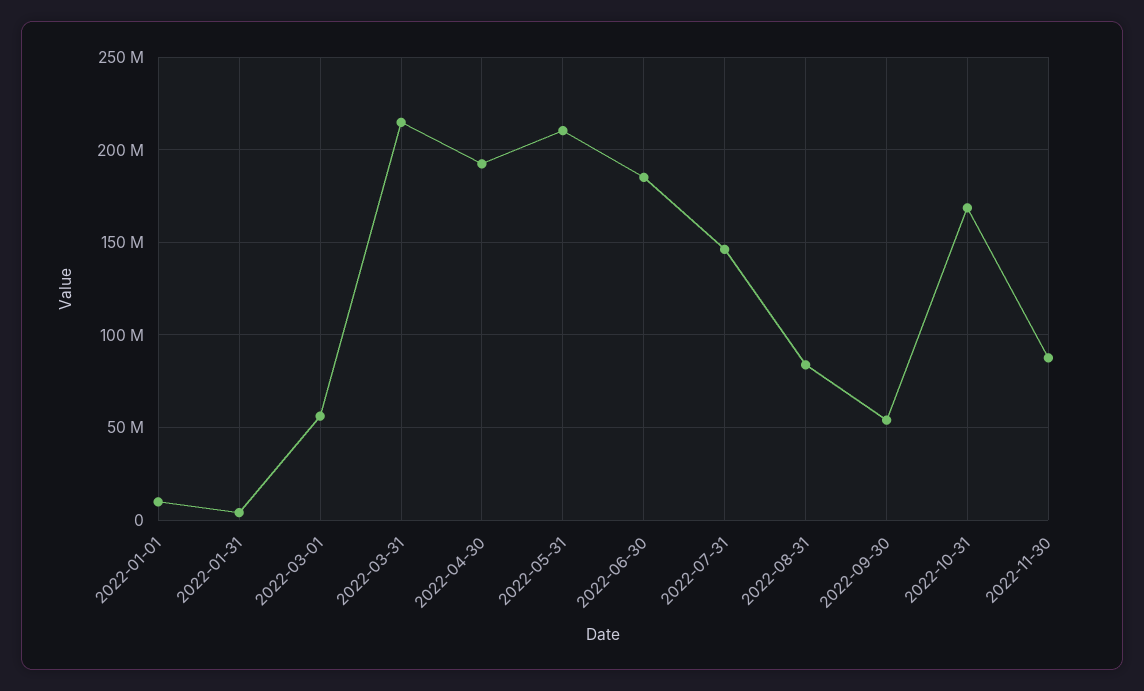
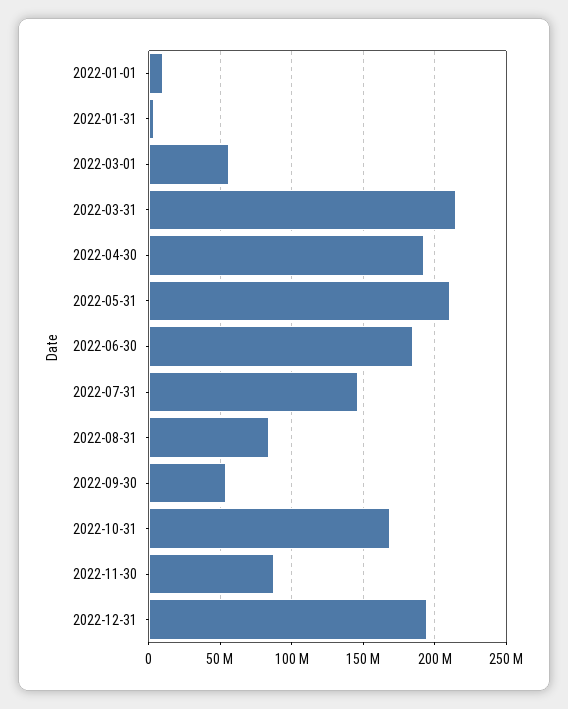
2022-12-31: none -> 195000000

